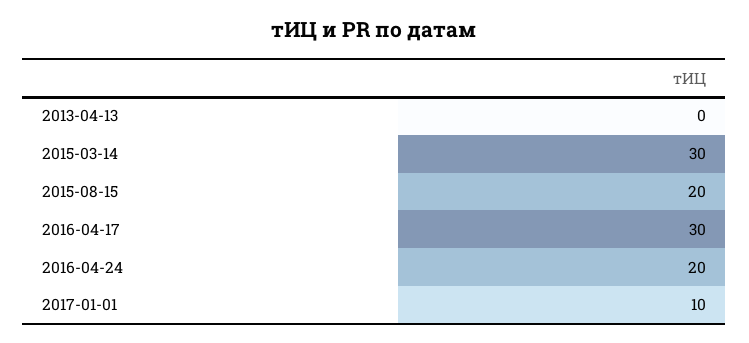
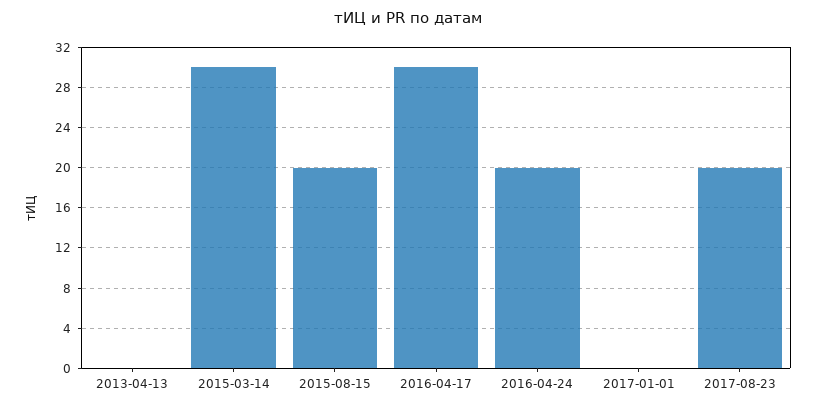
2017-01-01: 10 -> 0
2017-08-23: none -> 20

